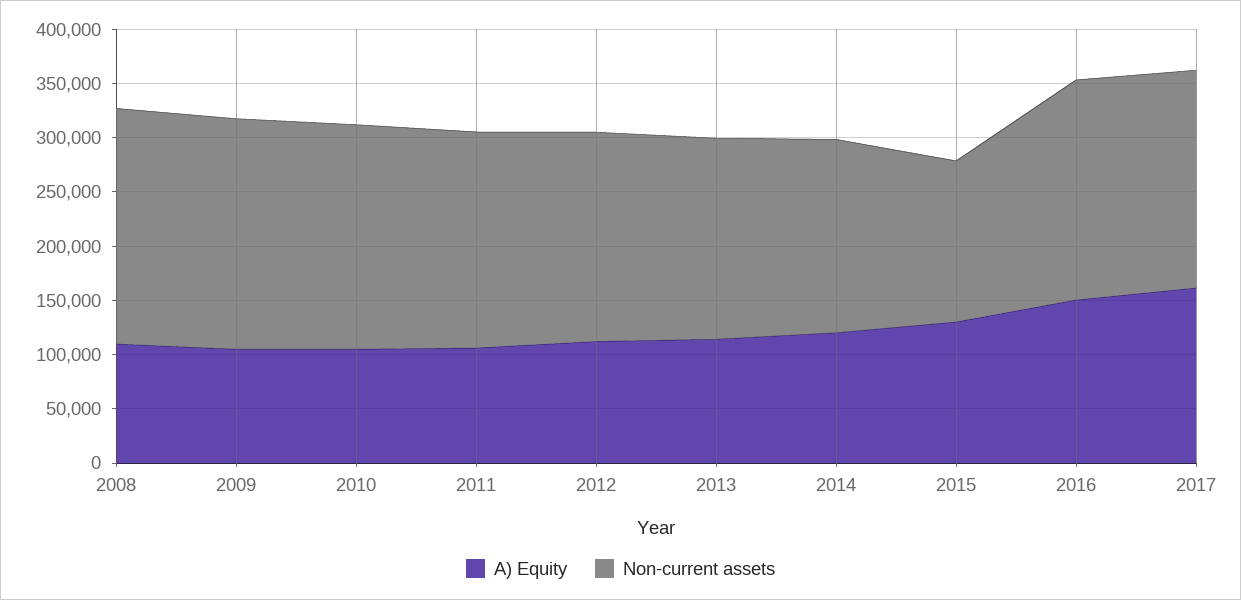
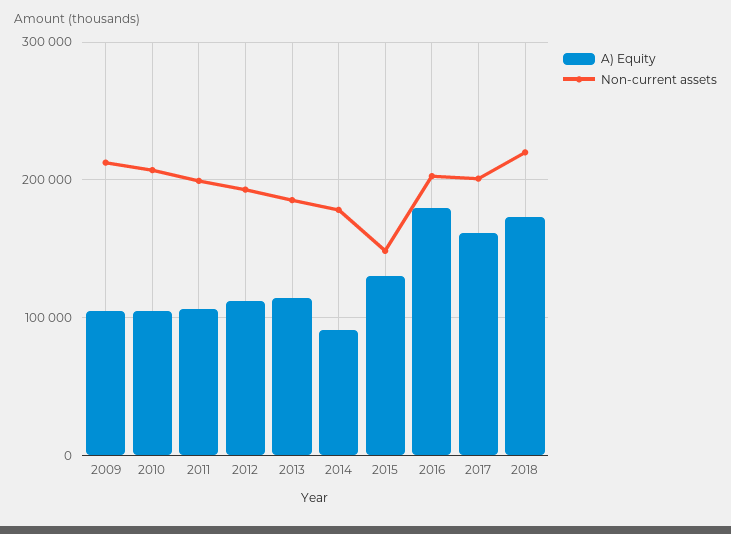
A) Equity, 2008: 110000 -> none
Non-current assets, 2008: 220000 -> none
A) Equity, 2014: 120000 -> 90000
A) Equity, 2016: 150000 -> 180000
A) Equity, 2018: none -> 170000
Non-current assets, 2018: none -> 220000

